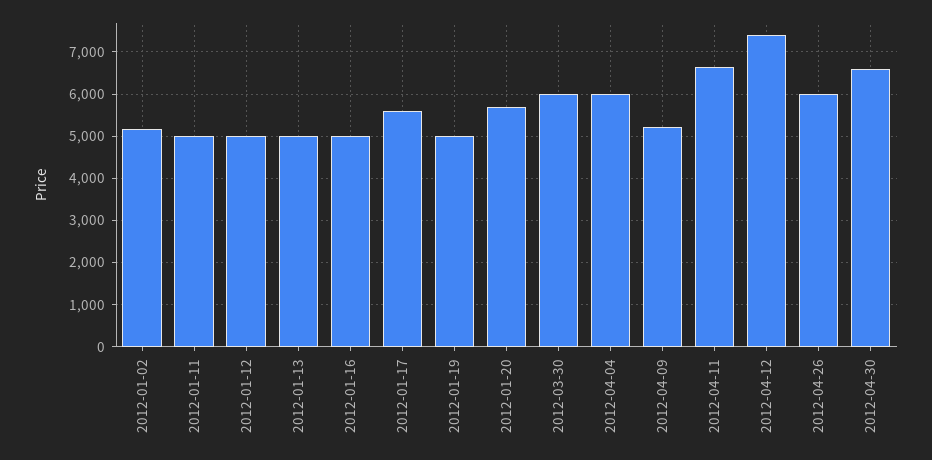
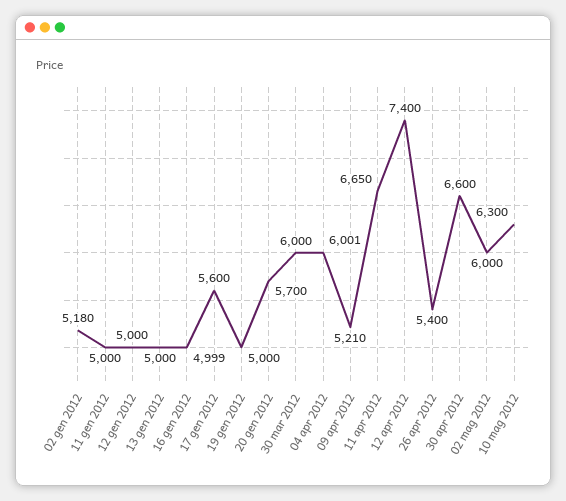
2012-04-26: 6000 -> 5400
02 mag 2012: none -> 6000
10 mag 2012: none -> 6300

